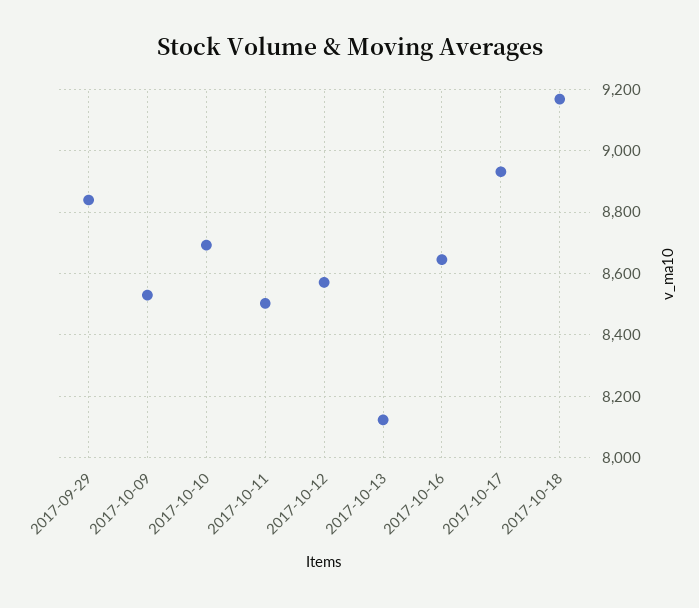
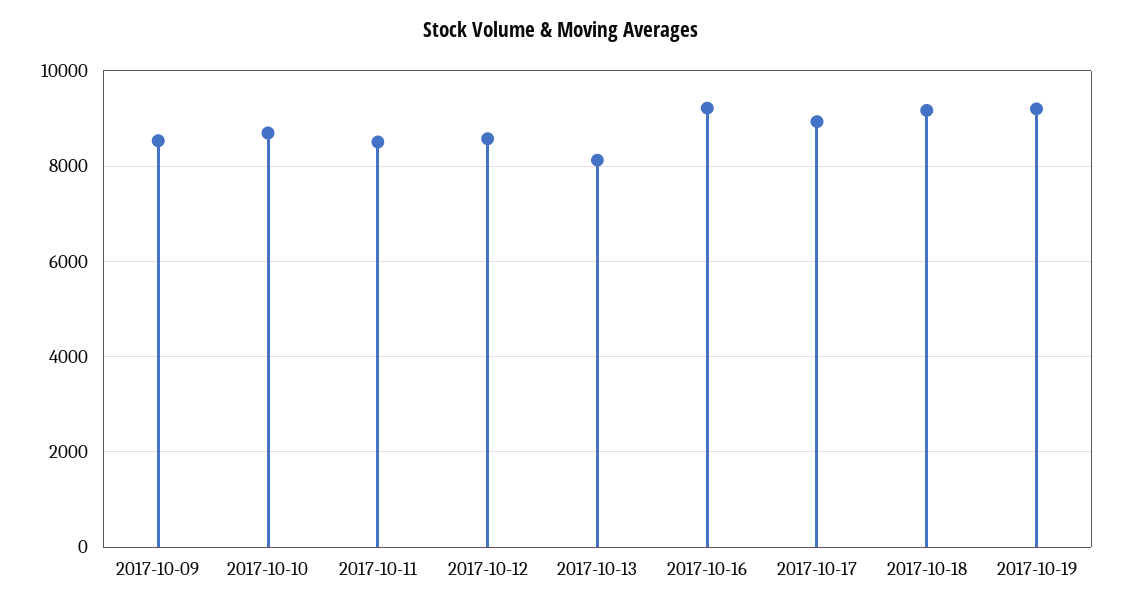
2017-09-29: 8840 -> none
2017-10-16: 8640 -> 9200
2017-10-19: none -> 9200

